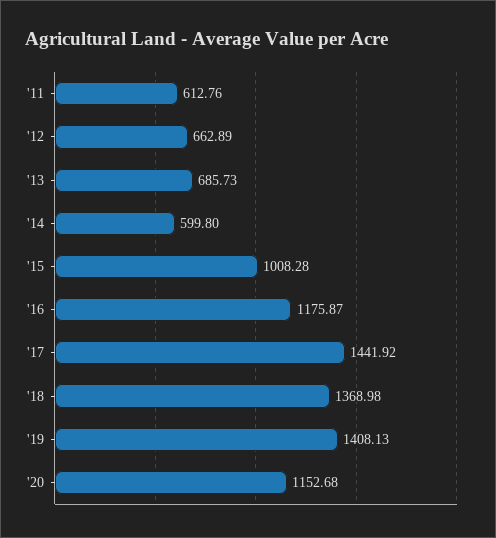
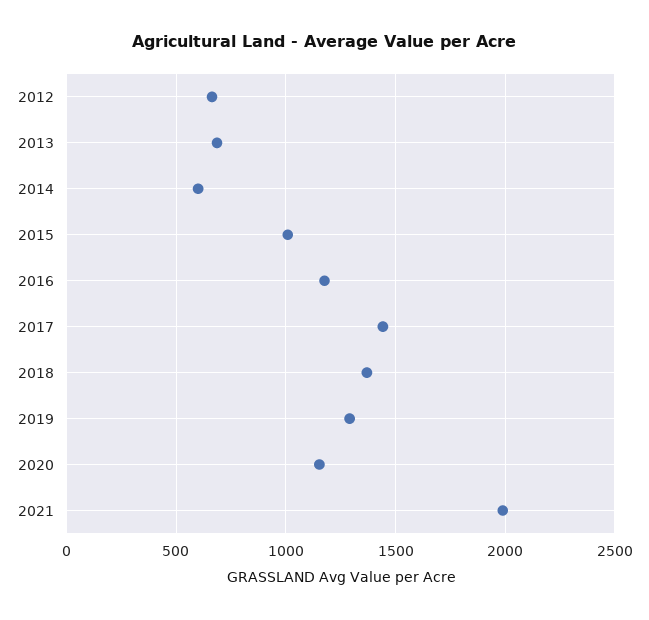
'11: 612.76 -> none
'19: 1408.13 -> 1300
2021: none -> 2000

